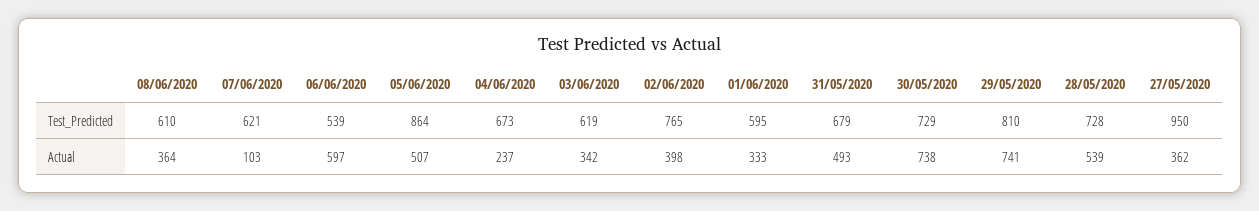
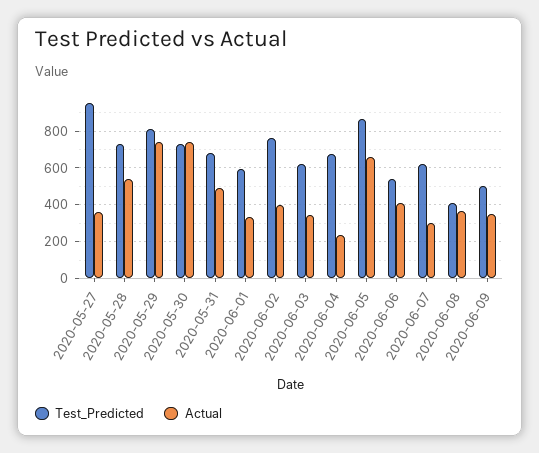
Test_Predicted, 08/06/2020: 610 -> 400
Actual, 07/06/2020: 103 -> 300
Actual, 06/06/2020: 597 -> 400
Actual, 05/06/2020: 507 -> 650
Test_Predicted, 2020-06-09: none -> 500
Actual, 2020-06-09: none -> 350

